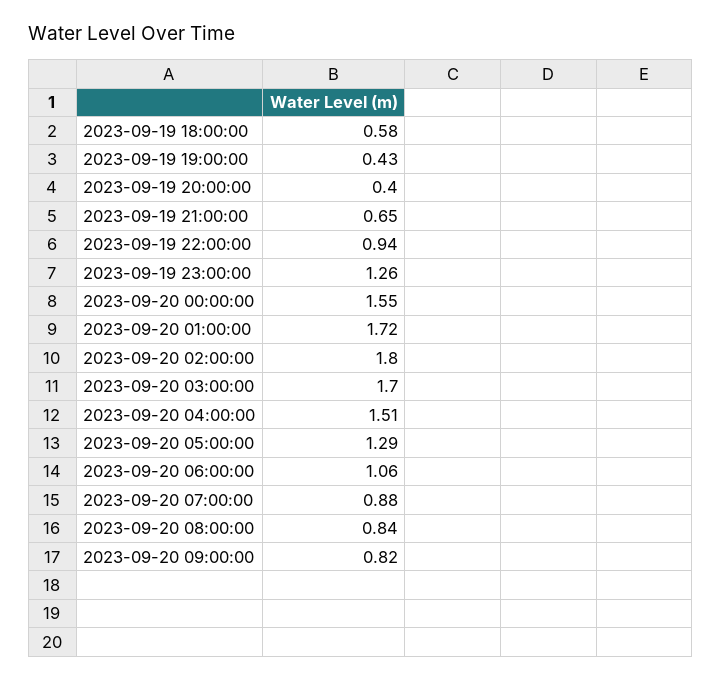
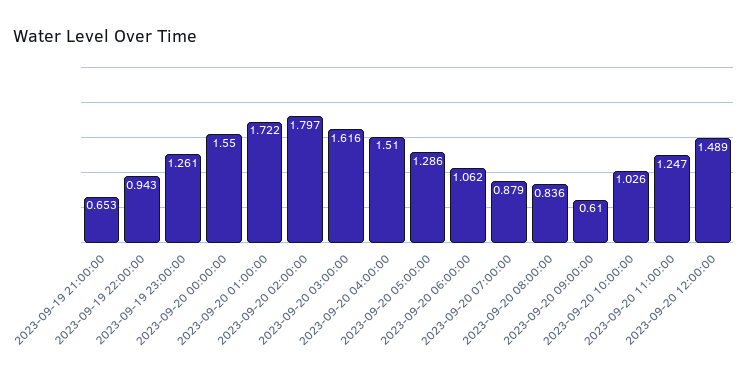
2023-09-19 18:00:00: 0.58 -> none
2023-09-19 19:00:00: 0.43 -> none
2023-09-19 20:00:00: 0.4 -> none
2023-09-20 03:00:00: 1.7 -> 1.616
2023-09-20 09:00:00: 0.82 -> 0.61
2023-09-20 10:00:00: none -> 1.026
2023-09-20 11:00:00: none -> 1.247
2023-09-20 12:00:00: none -> 1.489

